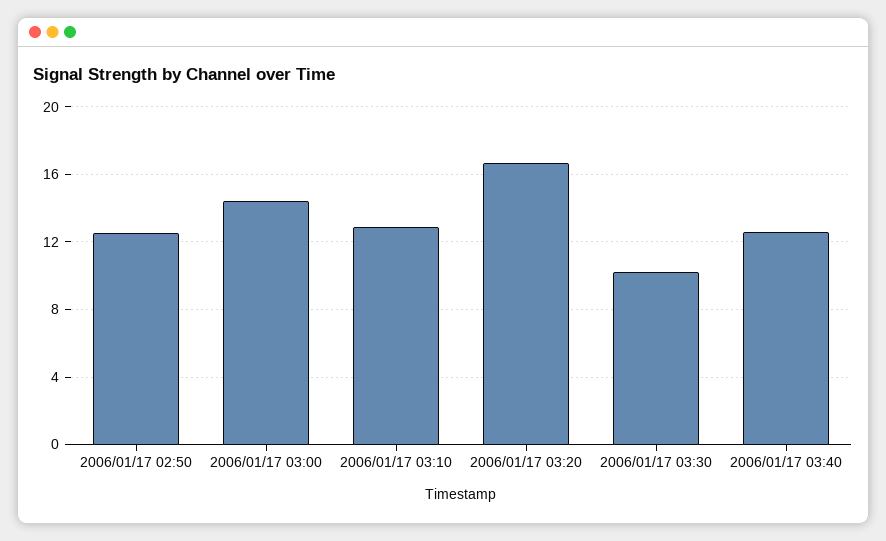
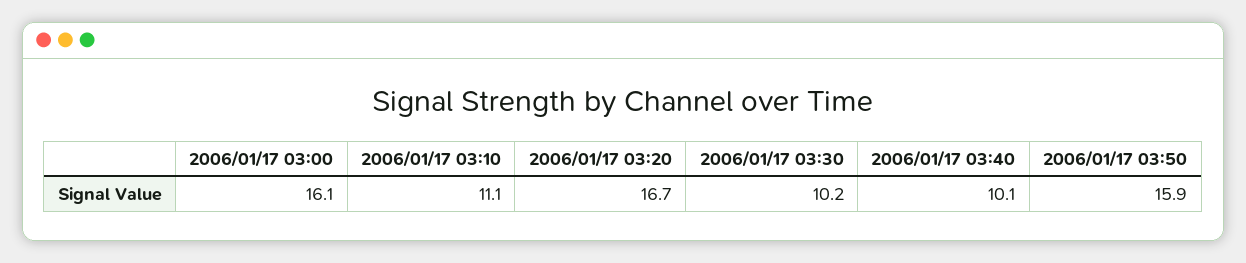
2006/01/17 02:50: 12.5 -> none
2006/01/17 03:00: 14.5 -> 16.1
2006/01/17 03:10: 13 -> 11.1
2006/01/17 03:40: 12.5 -> 10.1
2006/01/17 03:50: none -> 15.9

